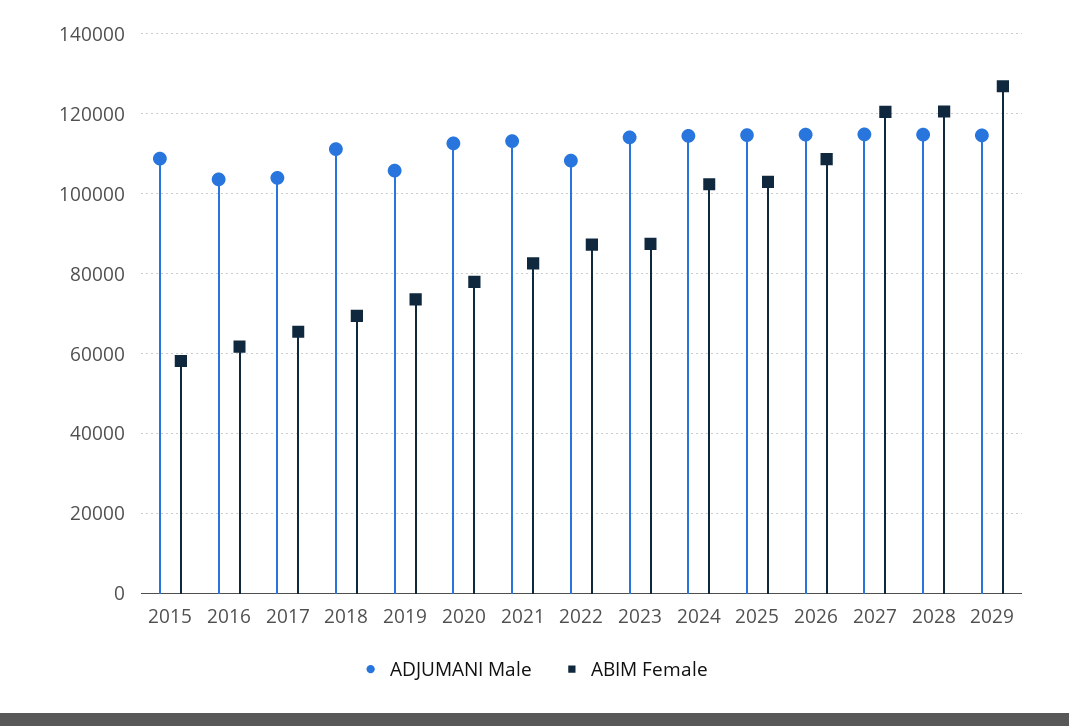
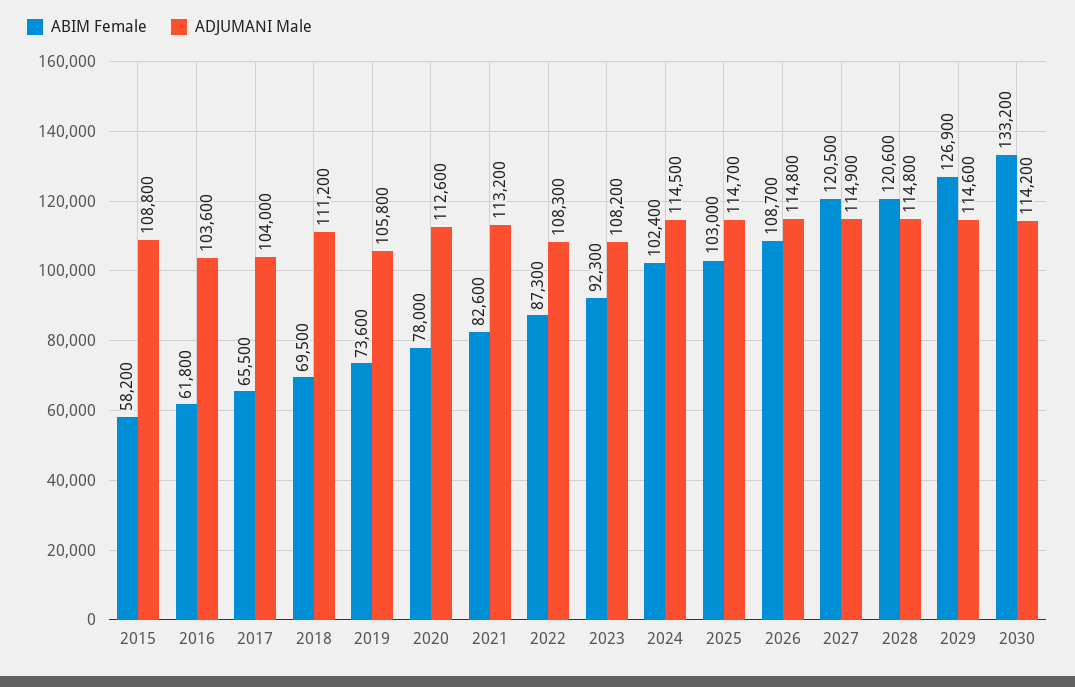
ADJUMANI Male, 2023: 114000 -> 108200
ABIM Female, 2023: 88000 -> 92300
ABIM Female, 2030: none -> 133200
ADJUMANI Male, 2030: none -> 114200

